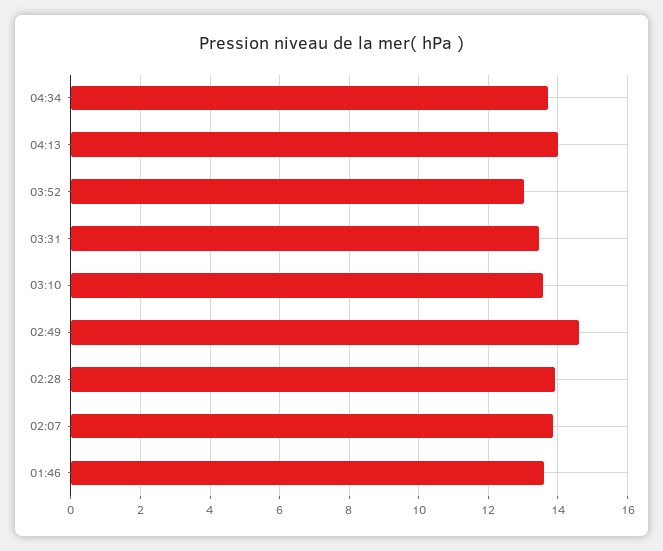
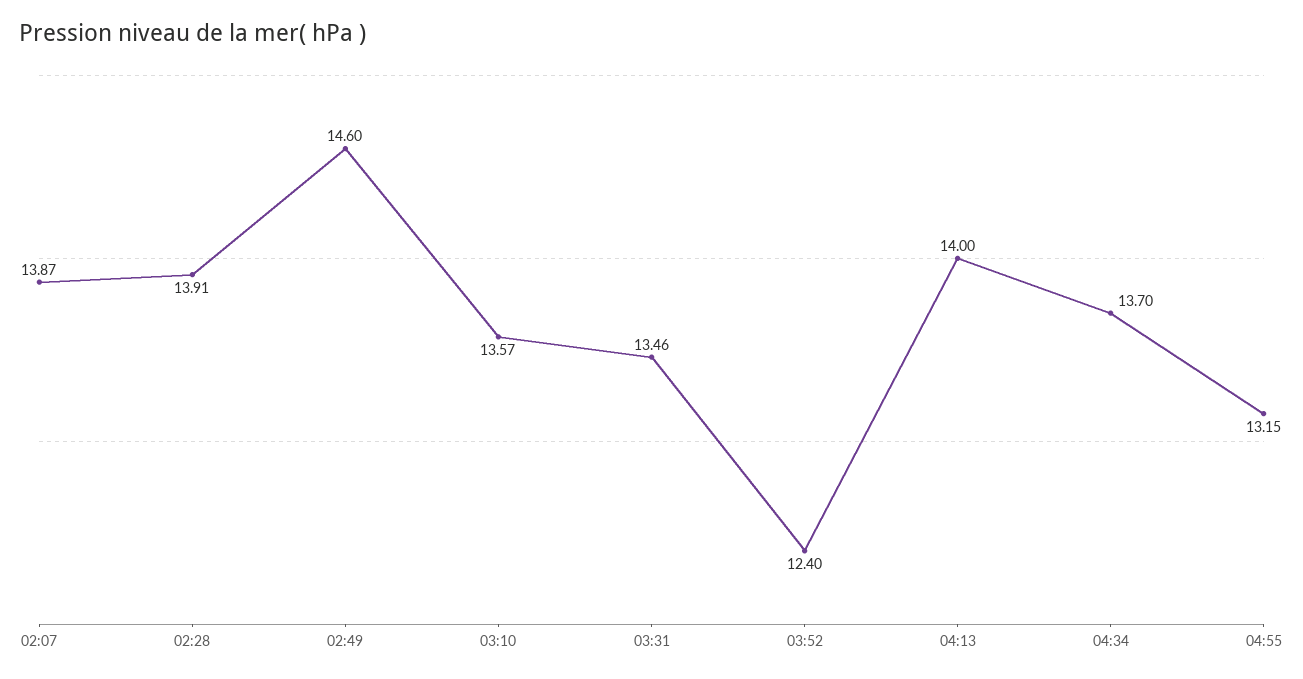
03:52: 13 -> 12.4
01:46: 13.6 -> none
04:55: none -> 13.15

